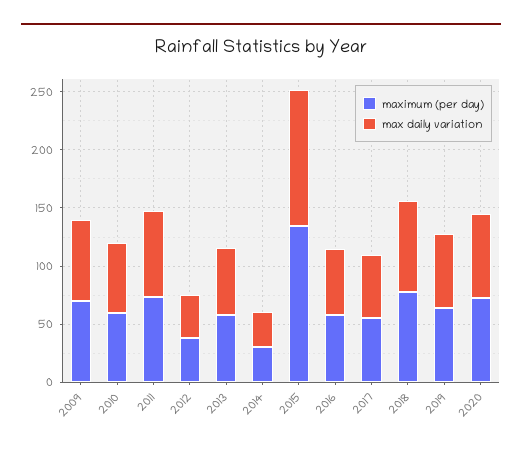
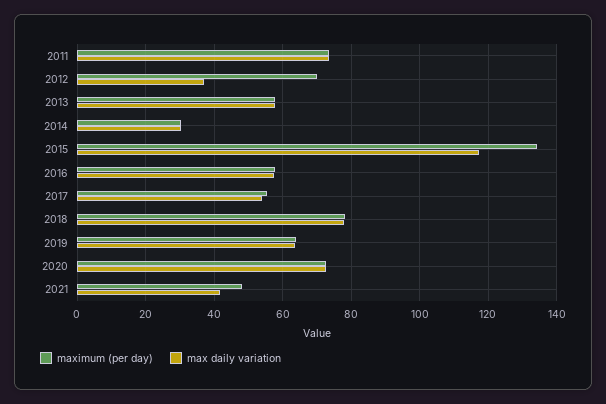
maximum (per day), 2009: 70 -> none
max daily variation, 2009: 70 -> none
maximum (per day), 2010: 60 -> none
max daily variation, 2010: 60 -> none
maximum (per day), 2012: 40 -> 70
maximum (per day), 2021: none -> 48
max daily variation, 2021: none -> 42

